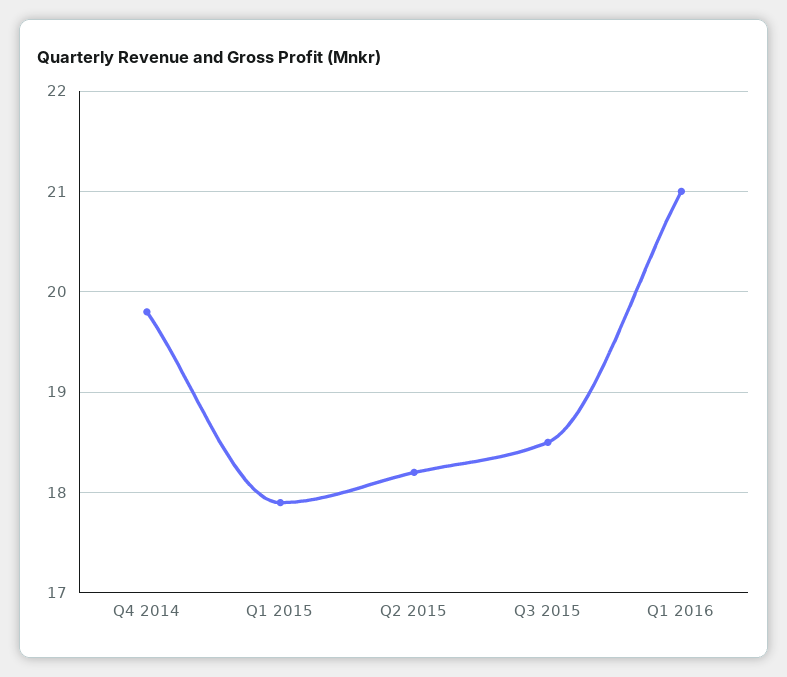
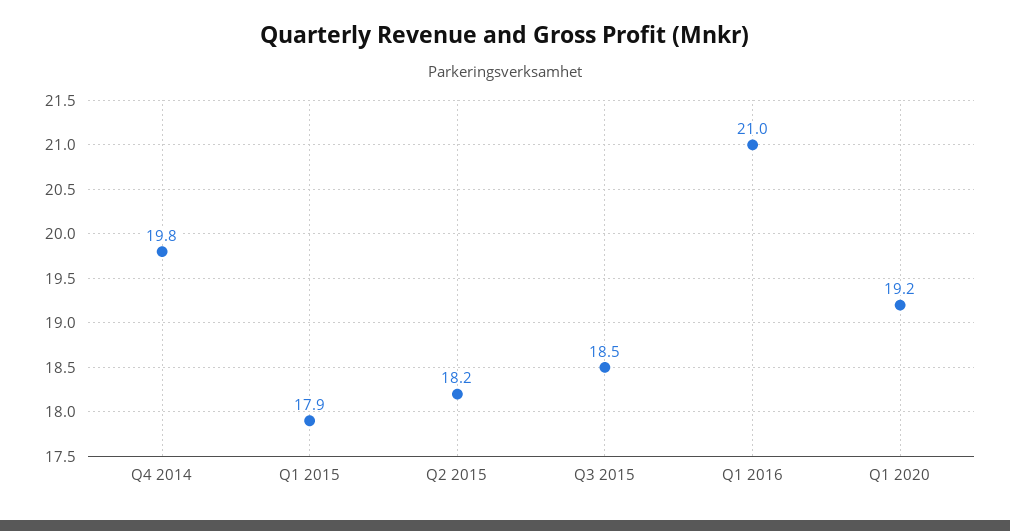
Q1 2020: none -> 19.2

